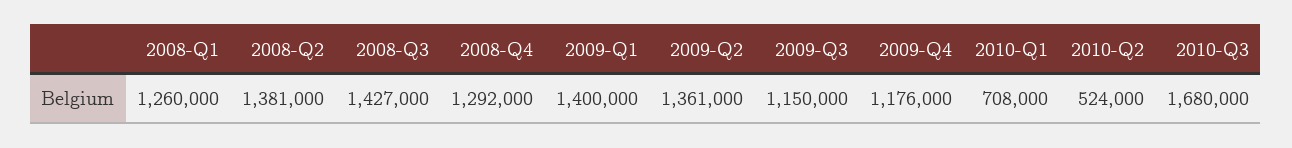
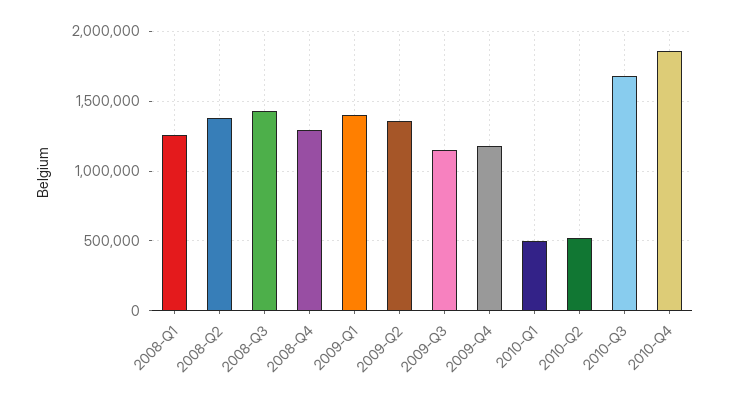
2010-Q1: 708000 -> 500000
2010-Q4: none -> 1850000

